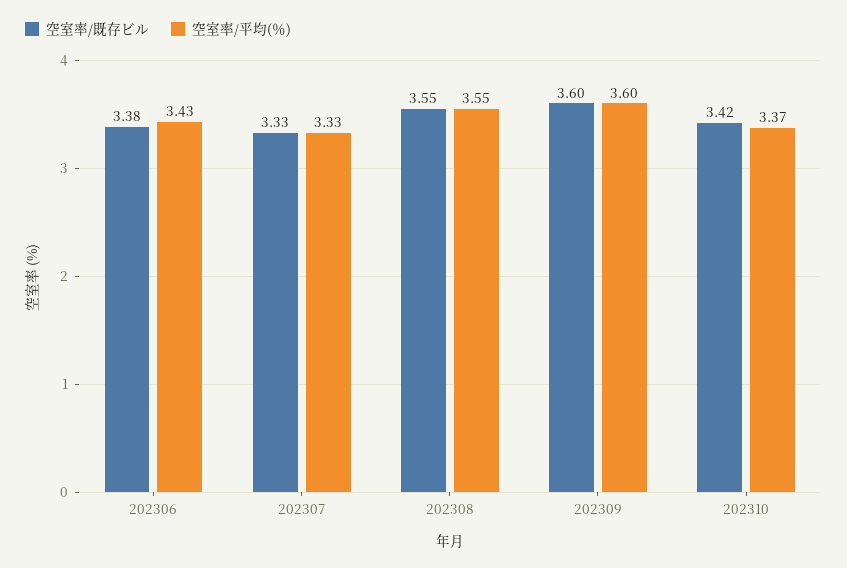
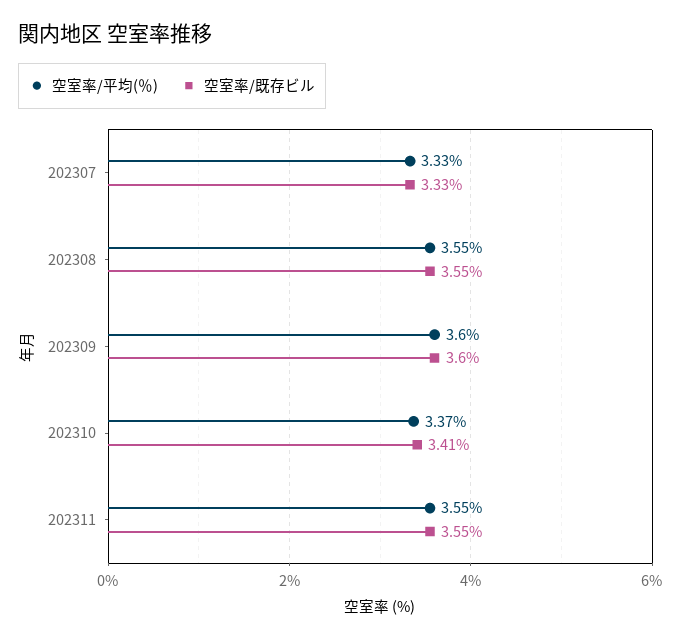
空室率/既存ビル, 202306: 3.38 -> none
空室率/平均(％), 202306: 3.43 -> none
空室率/既存ビル, 202310: 3.42 -> 3.41
空室率/平均(％), 202311: none -> 3.55
空室率/既存ビル, 202311: none -> 3.55

